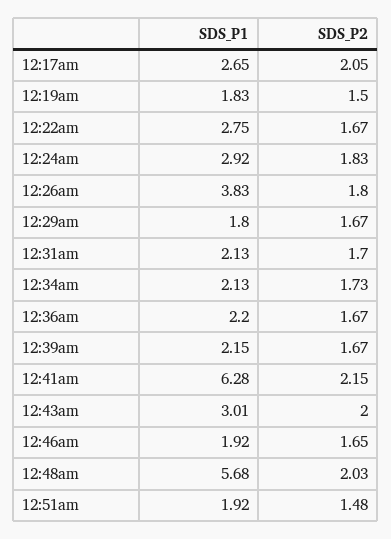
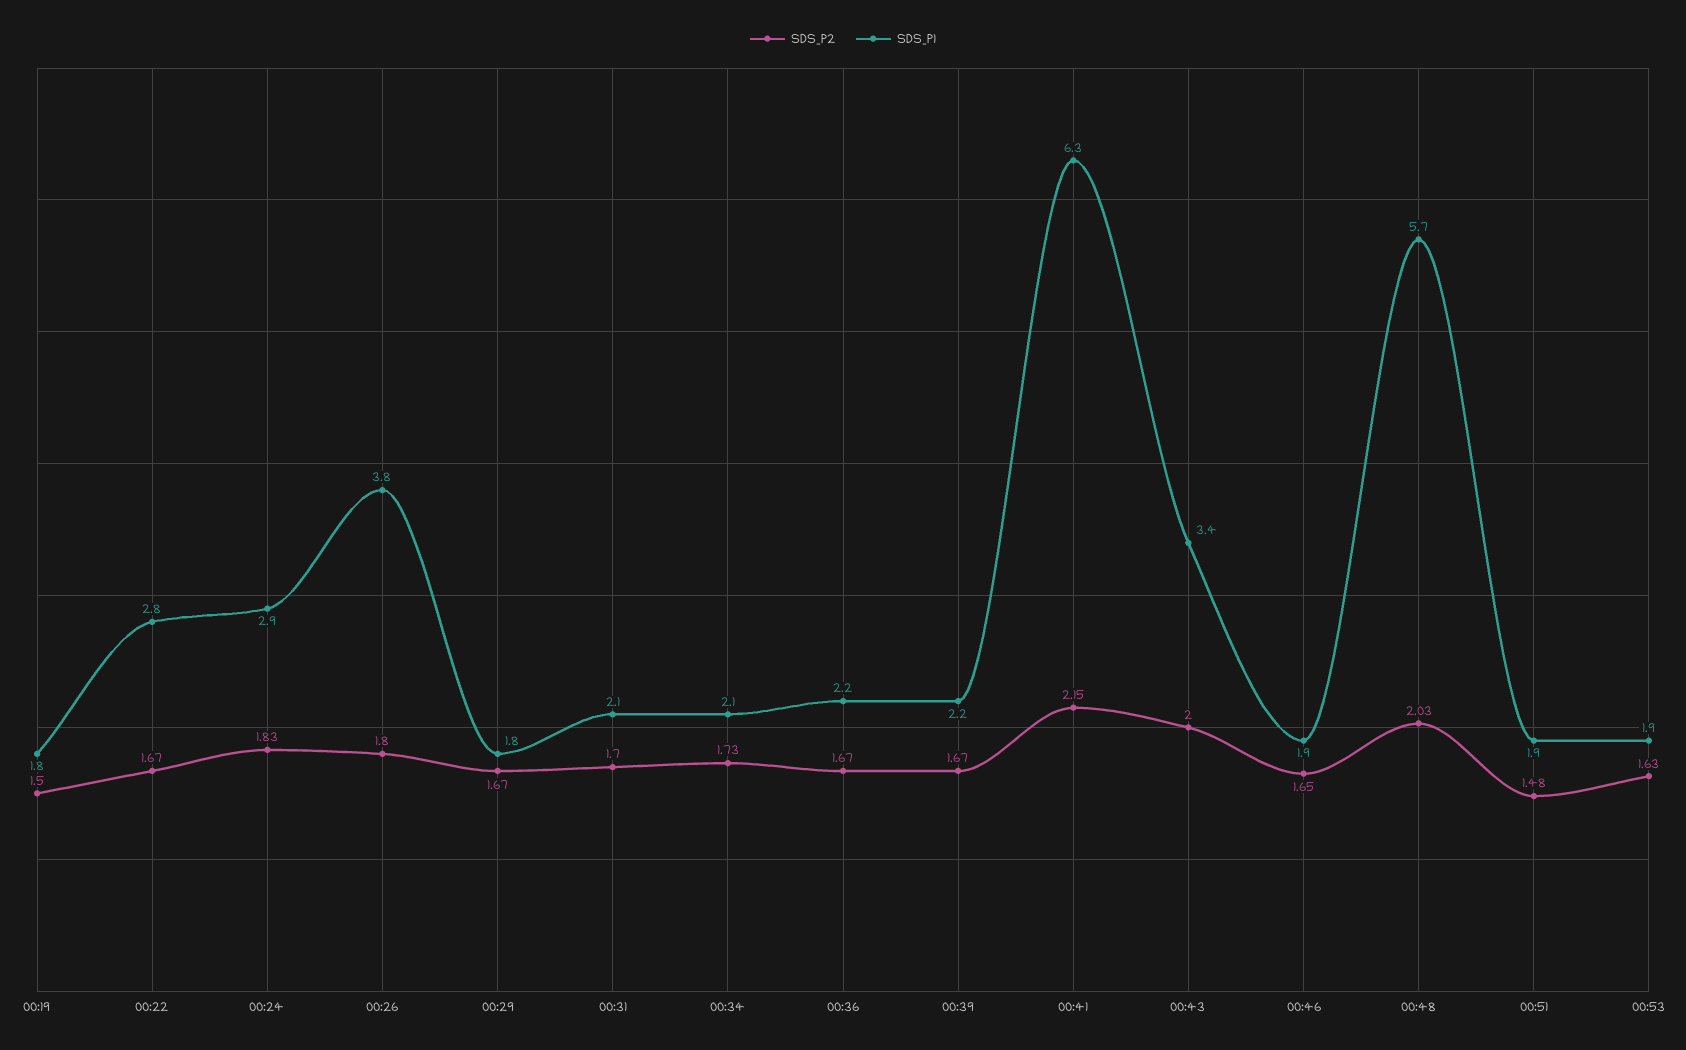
SDS_P1, 12:17am: 2.65 -> none
SDS_P2, 12:17am: 2.05 -> none
SDS_P1, 12:43am: 3.01 -> 3.4
SDS_P2, 00:53: none -> 1.63
SDS_P1, 00:53: none -> 1.9

